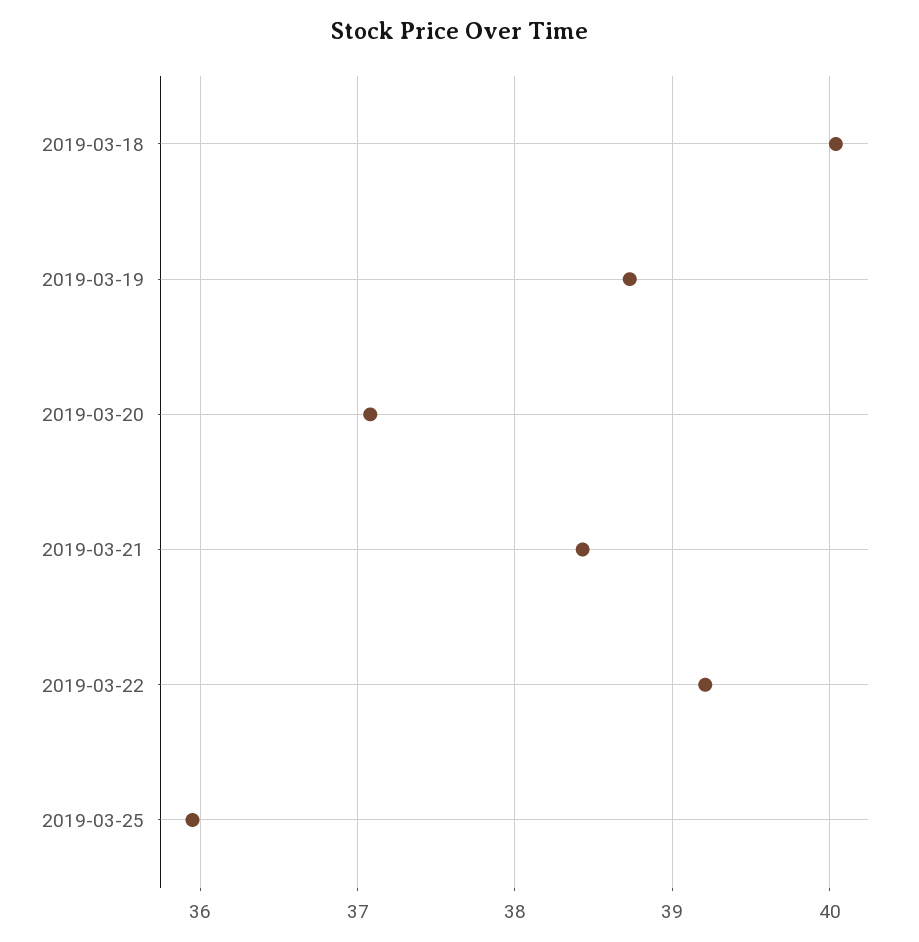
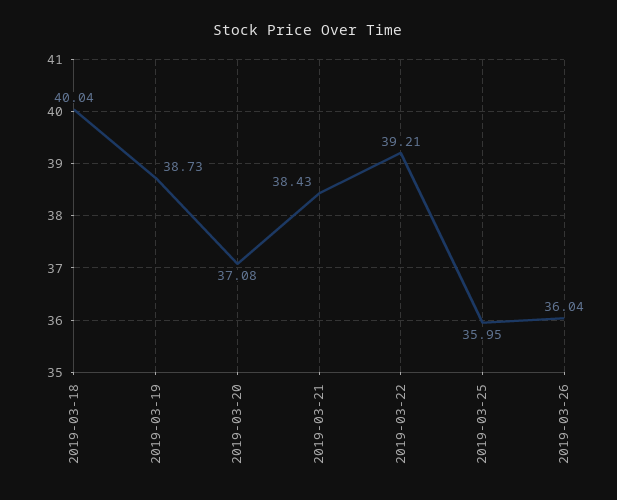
2019-03-26: none -> 36.04

